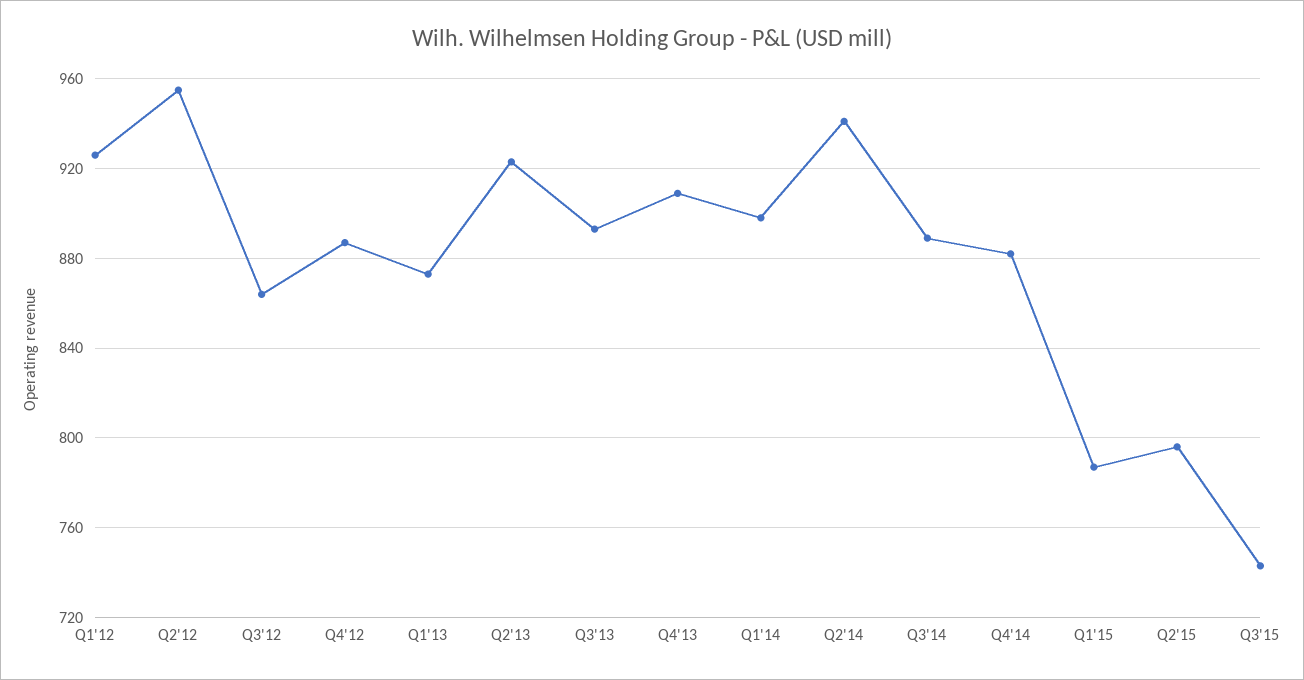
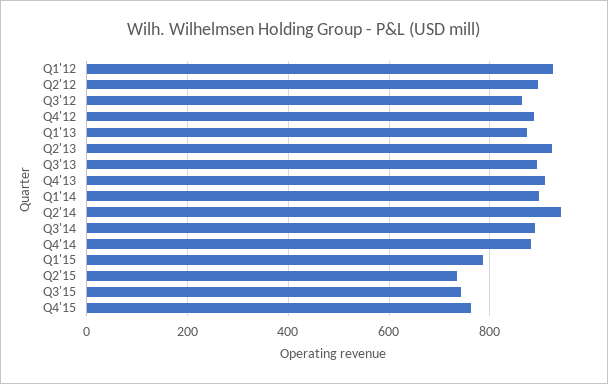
Q2'12: 955 -> 900
Q2'15: 795 -> 740
Q4'15: none -> 760

